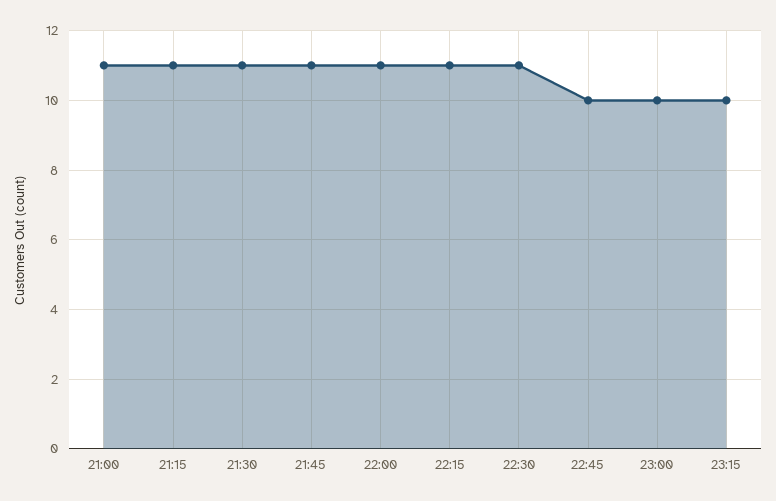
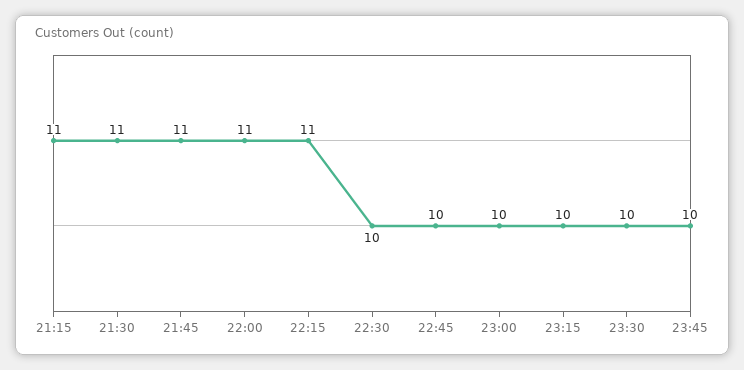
21:00: 11 -> none
22:30: 11 -> 10
23:30: none -> 10
23:45: none -> 10

